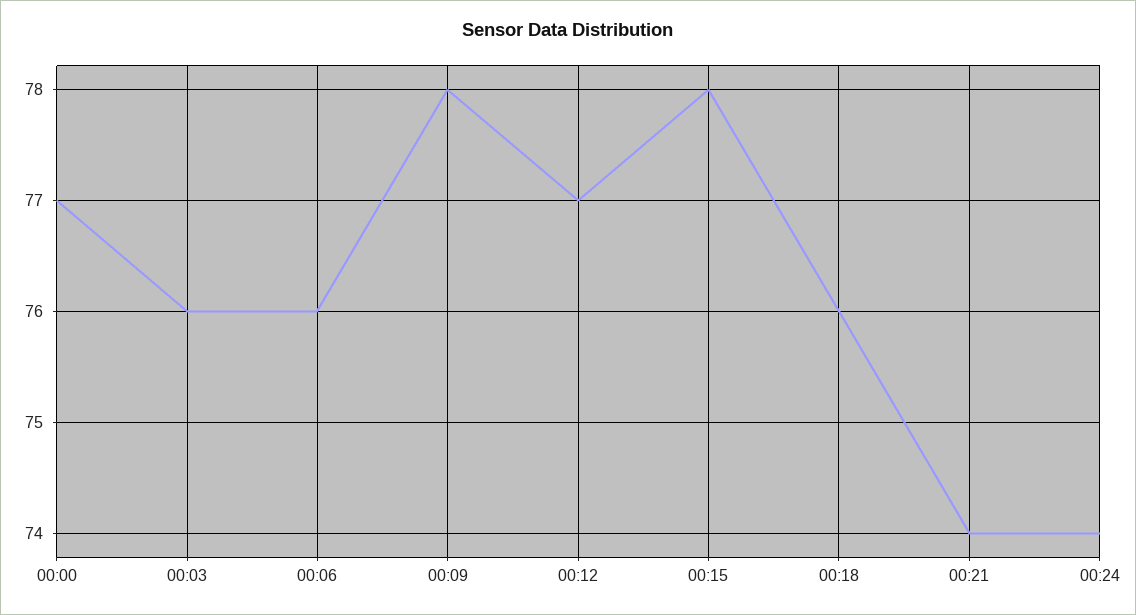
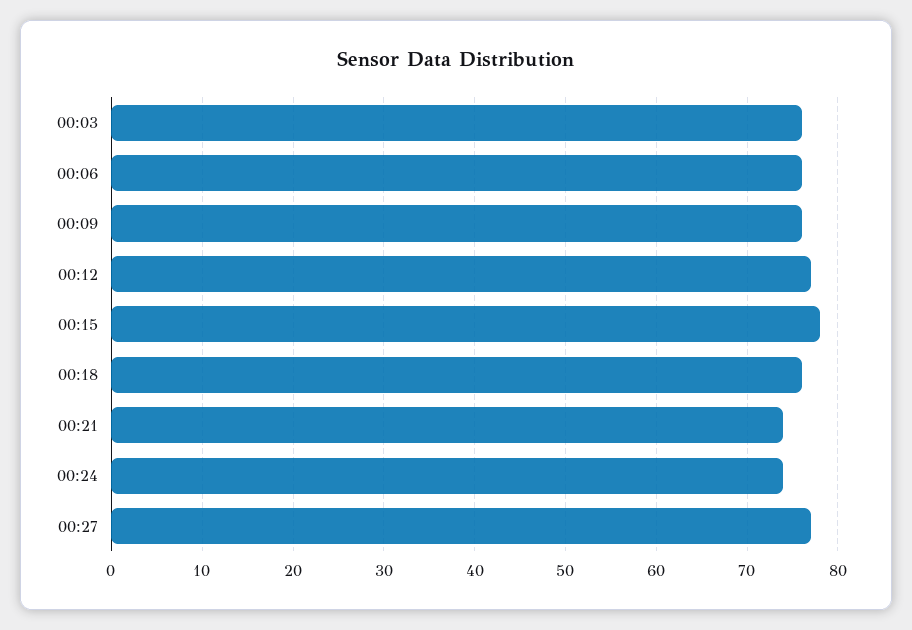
00:00: 77 -> none
00:09: 78 -> 76
00:27: none -> 77

